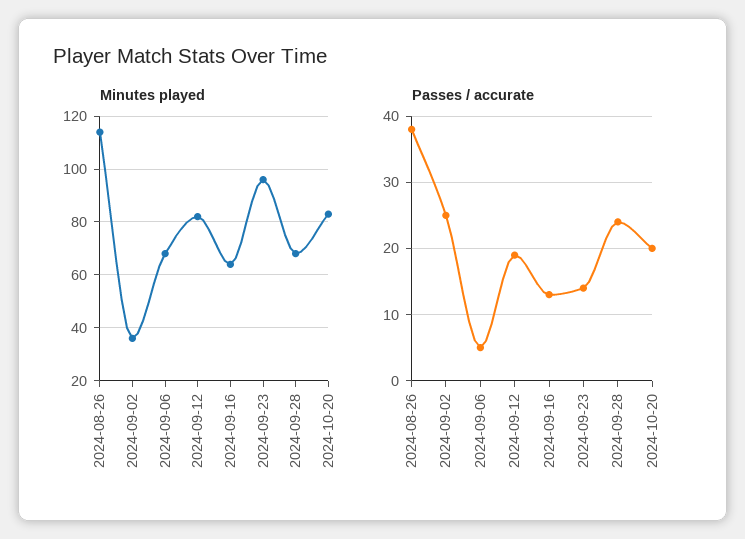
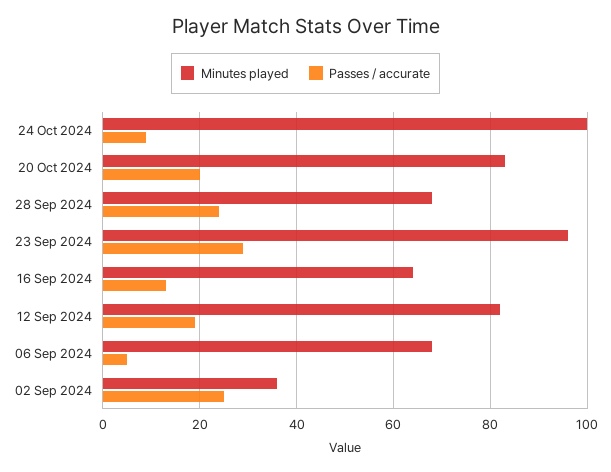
Minutes played, 2024-08-26: 115 -> none
Passes / accurate, 2024-08-26: 38 -> none
Passes / accurate, 2024-09-23: 14 -> 30
Minutes played, 24 Oct 2024: none -> 100
Passes / accurate, 24 Oct 2024: none -> 10

